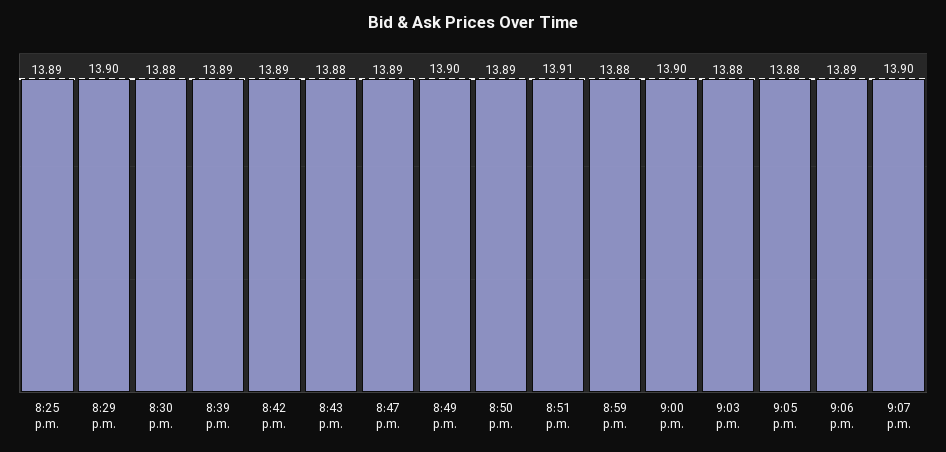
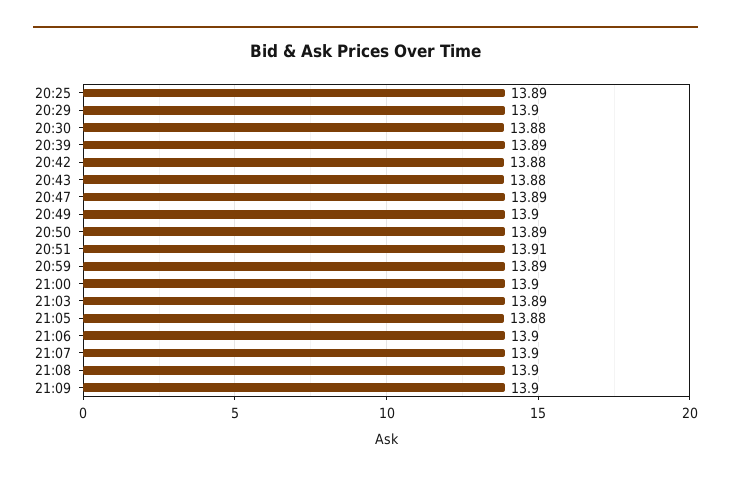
8:42 p.m.: 13.89 -> 13.88
8:59 p.m.: 13.88 -> 13.89
9:03 p.m.: 13.88 -> 13.89
9:06 p.m.: 13.89 -> 13.9
21:08: none -> 13.9
21:09: none -> 13.9

